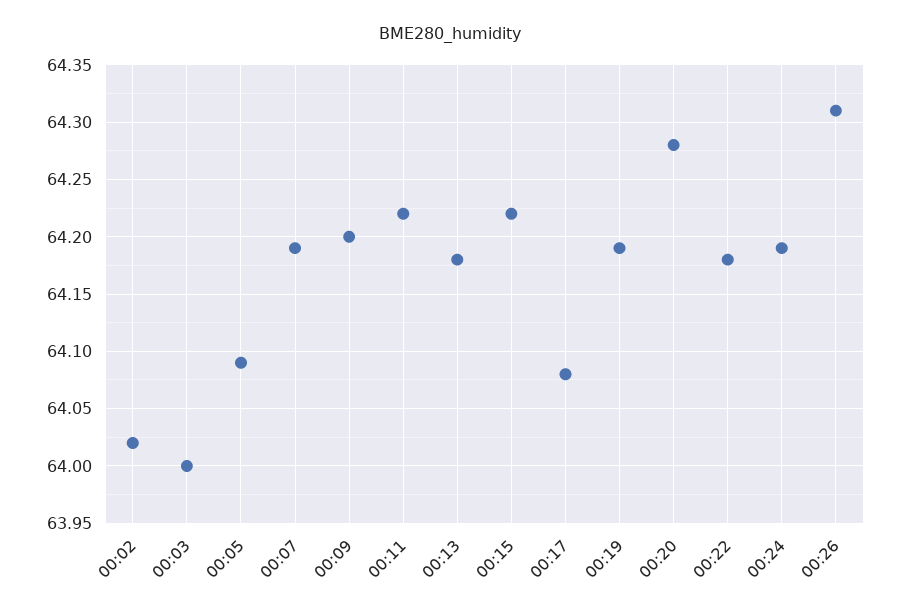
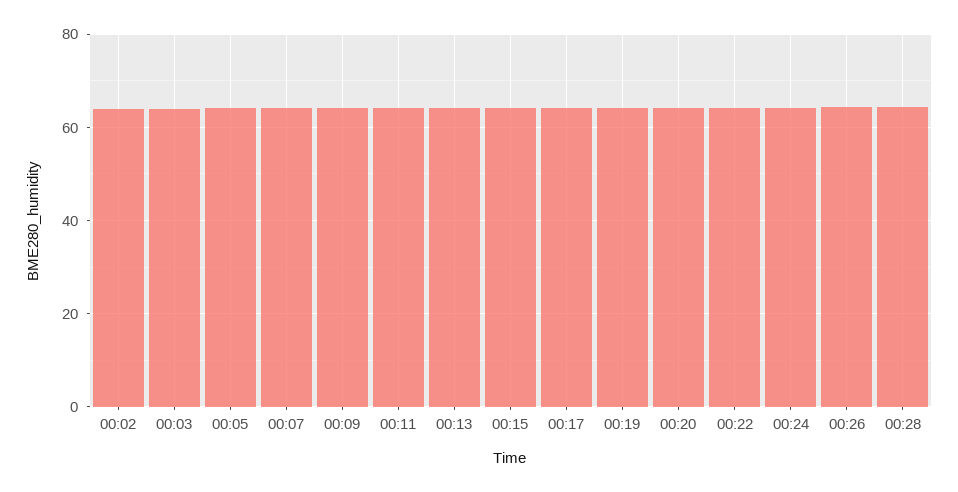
00:28: none -> 64

